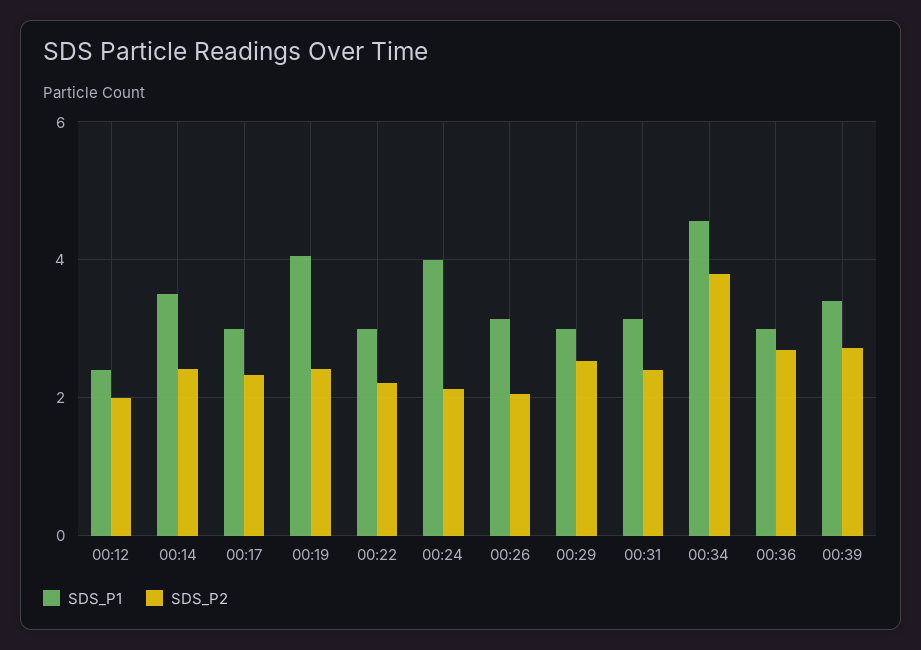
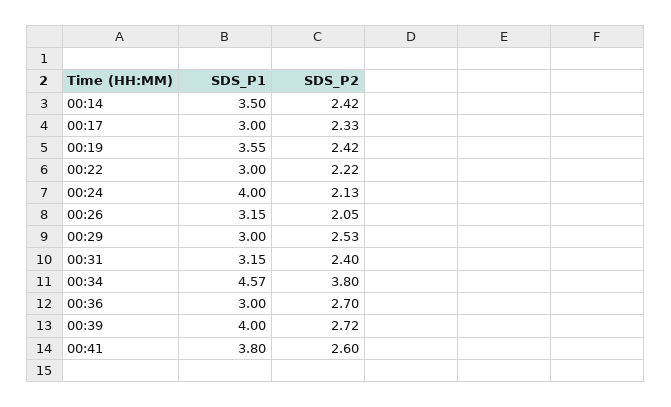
SDS_P1, 00:12: 2.4 -> none
SDS_P2, 00:12: 2 -> none
SDS_P1, 00:19: 4 -> 3.55
SDS_P1, 00:39: 3.4 -> 4
SDS_P1, 00:41: none -> 3.8
SDS_P2, 00:41: none -> 2.6

